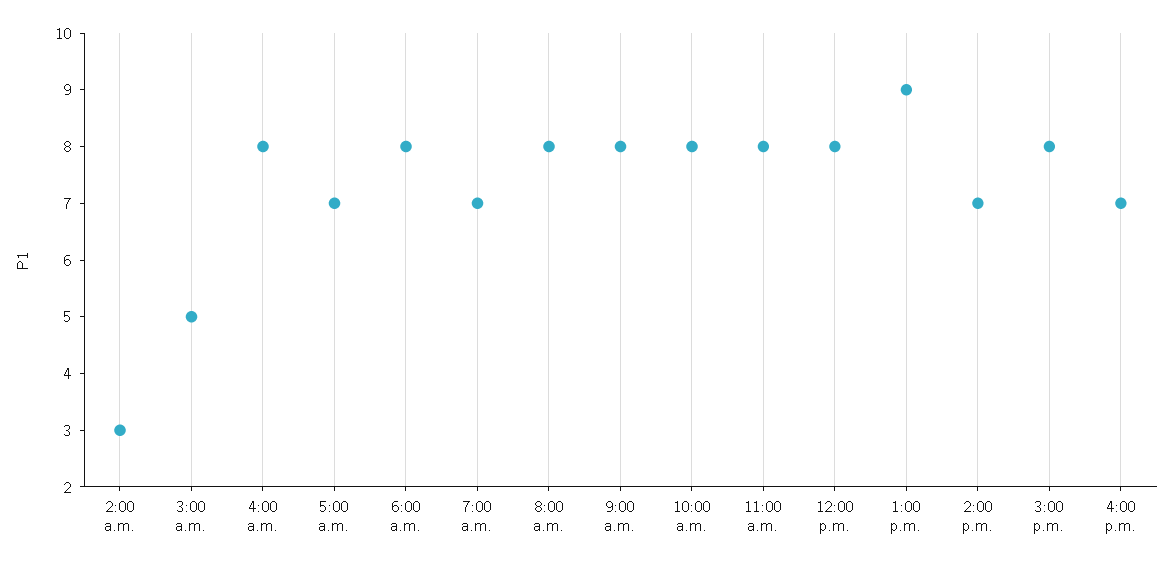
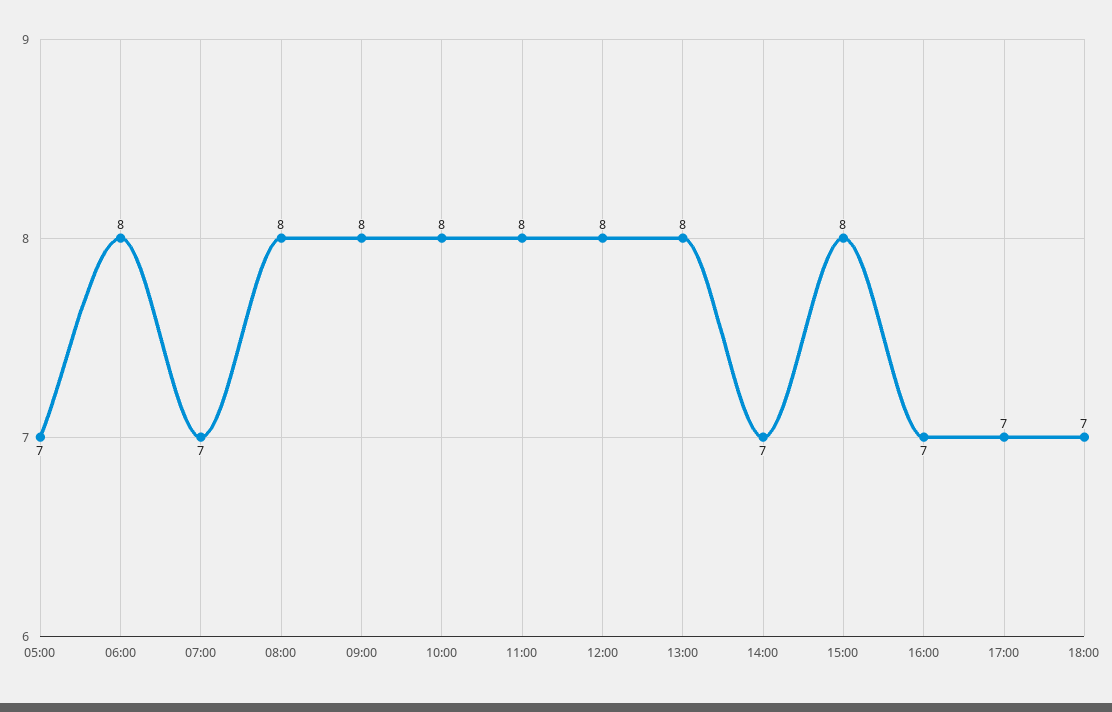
2:00 a.m.: 3 -> none
3:00 a.m.: 5 -> none
4:00 a.m.: 8 -> none
1:00 p.m.: 9 -> 8
17:00: none -> 7
18:00: none -> 7

